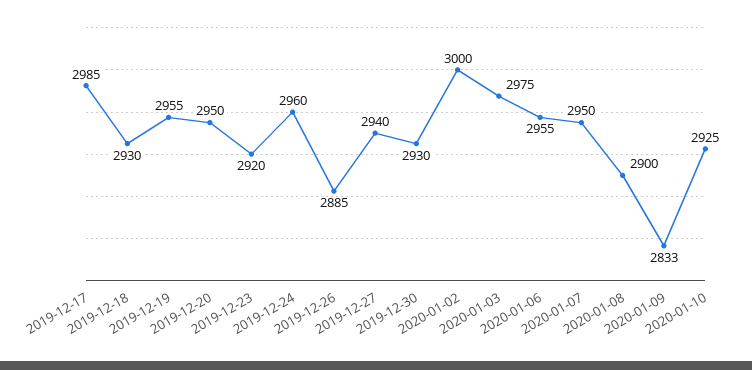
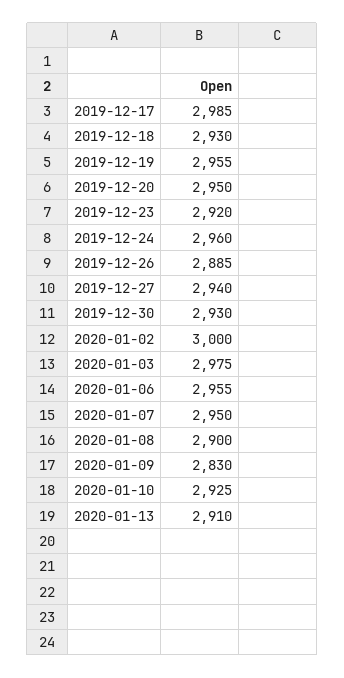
2020-01-09: 2833 -> 2830
2020-01-13: none -> 2910

